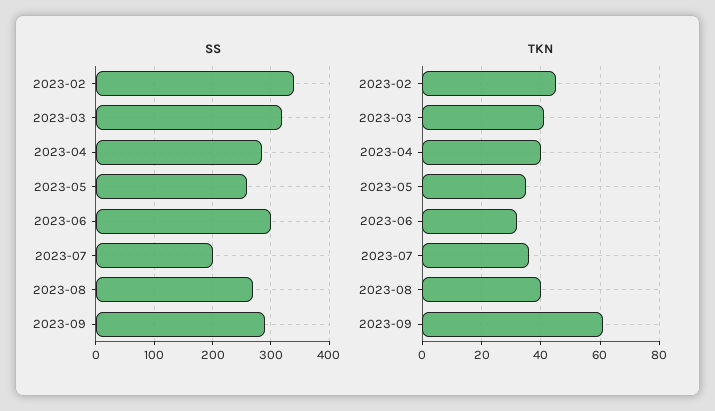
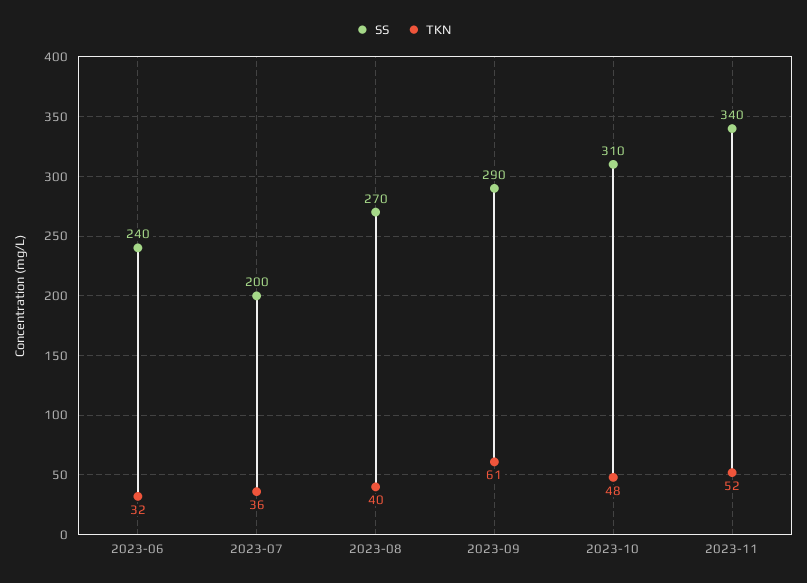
SS, 2023-02: 340 -> none
SS, 2023-03: 320 -> none
SS, 2023-04: 280 -> none
SS, 2023-05: 260 -> none
SS, 2023-06: 300 -> 240
TKN, 2023-02: 45 -> none
TKN, 2023-03: 40 -> none
TKN, 2023-04: 40 -> none
TKN, 2023-05: 35 -> none
SS, 2023-10: none -> 310
TKN, 2023-10: none -> 48
SS, 2023-11: none -> 340
TKN, 2023-11: none -> 52

